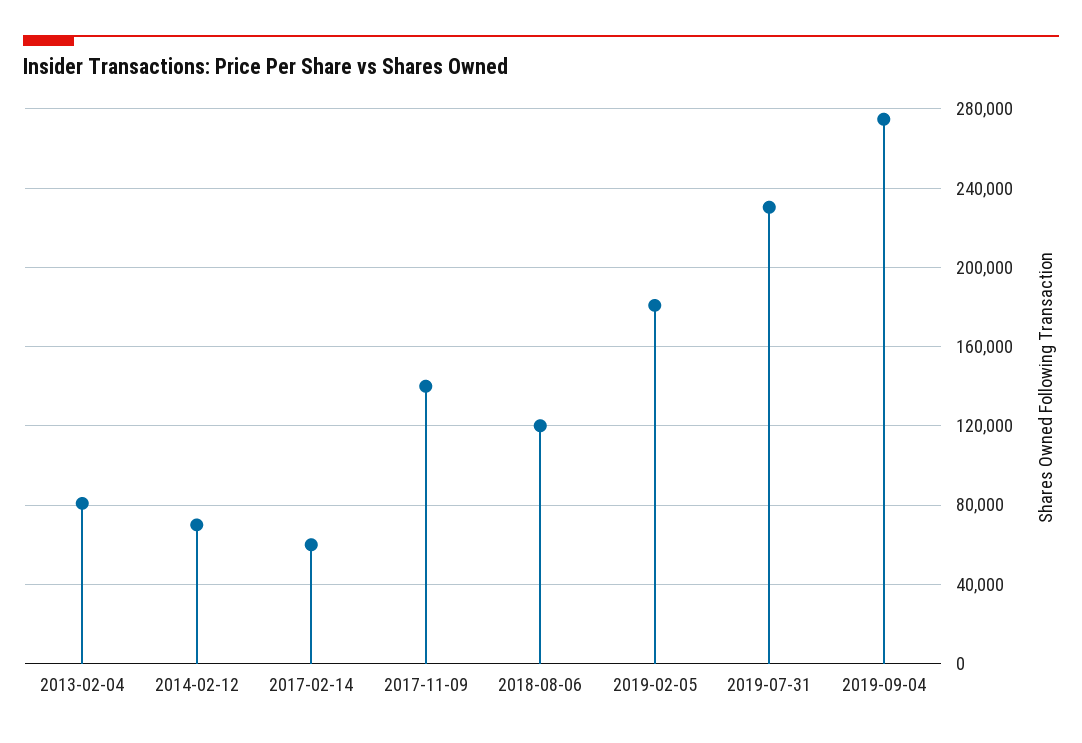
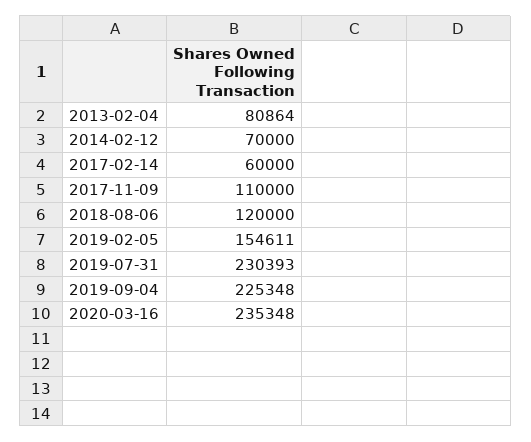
2017-11-09: 140000 -> 110000
2019-02-05: 180000 -> 154611
2019-09-04: 275000 -> 225348
2020-03-16: none -> 235348

